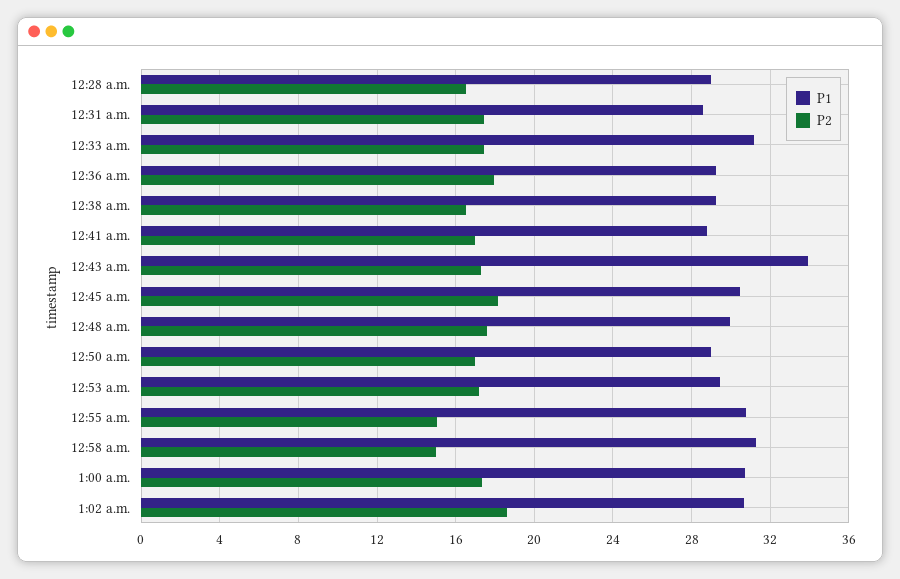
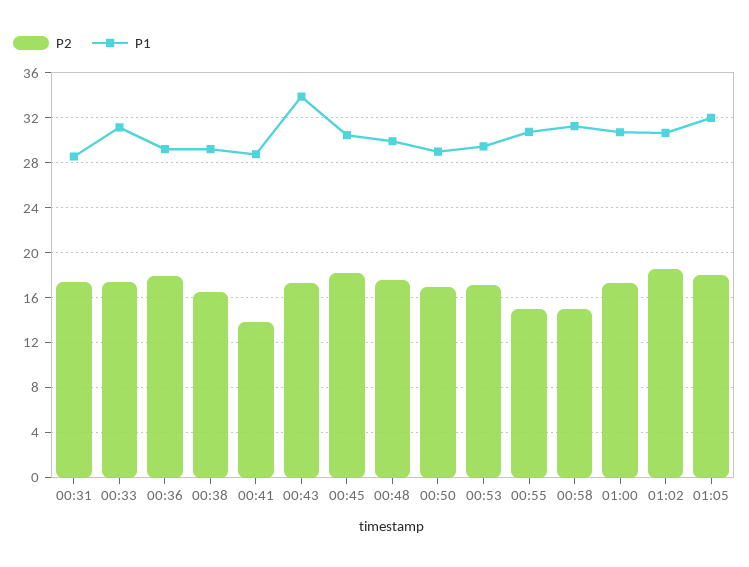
P1, 12:28 a.m.: 29 -> none
P2, 12:28 a.m.: 16.5 -> none
P2, 12:41 a.m.: 17 -> 14
P2, 01:05: none -> 18
P1, 01:05: none -> 32

